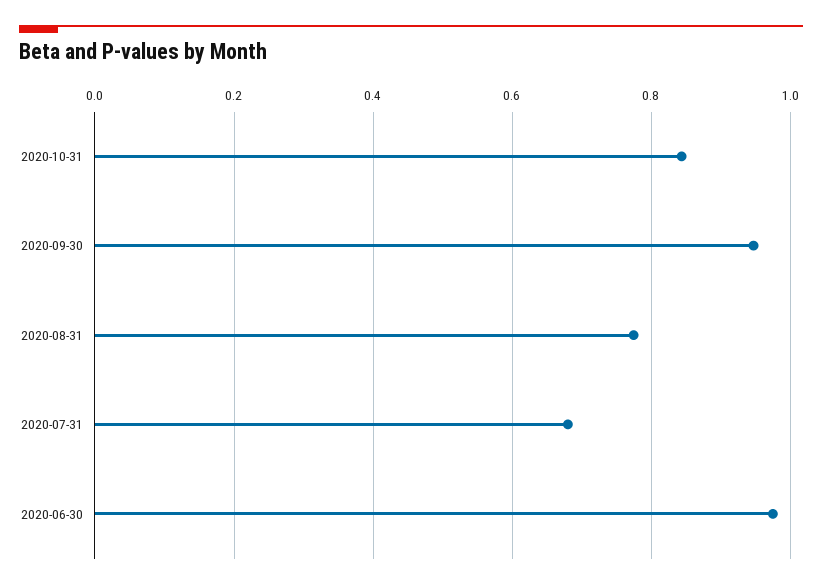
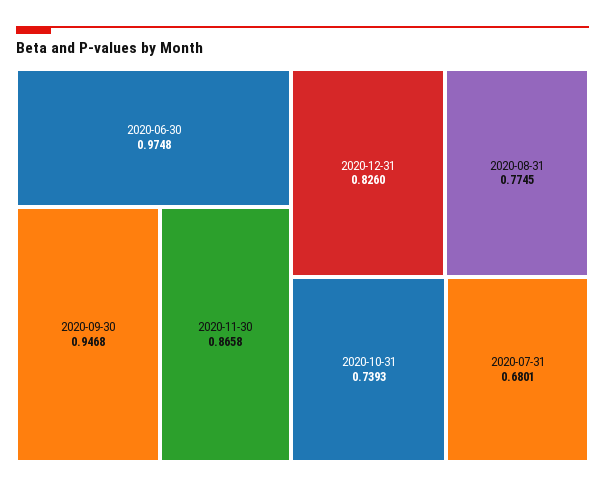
2020-10-31: 0.84 -> 0.7393
2020-11-30: none -> 0.8658
2020-12-31: none -> 0.826

